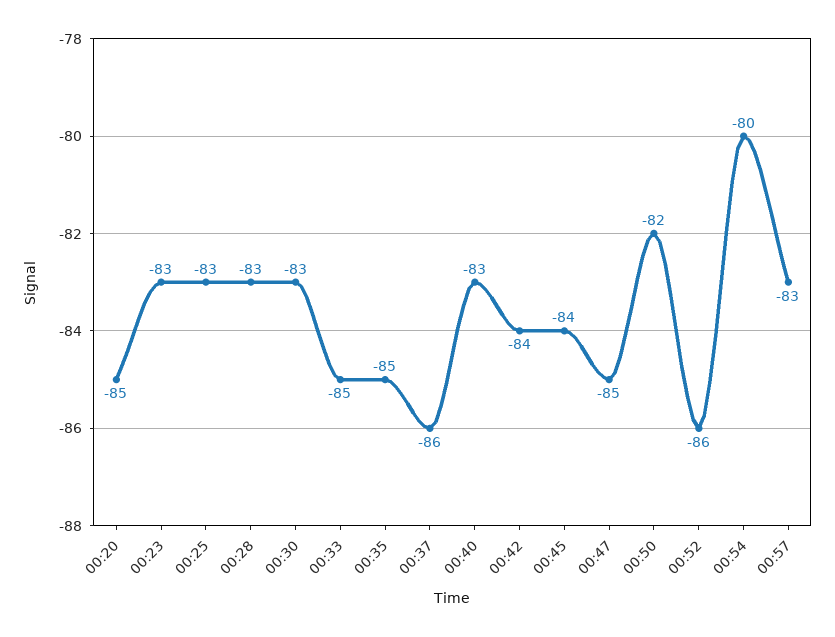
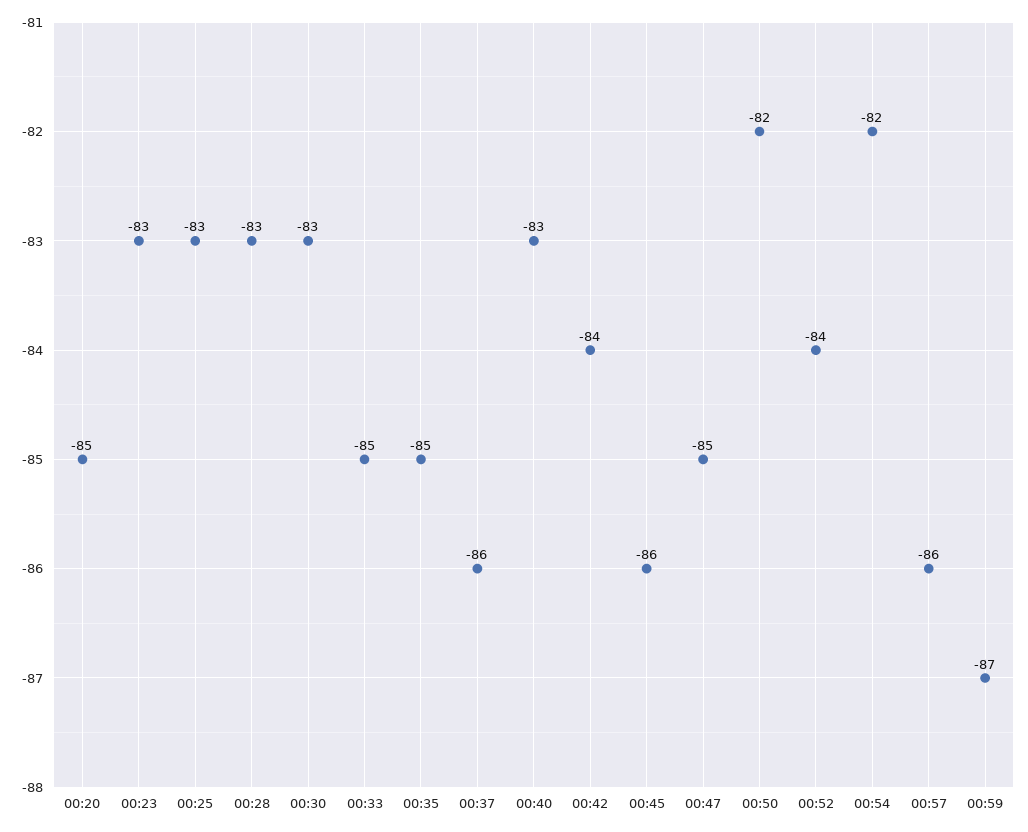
00:45: -84 -> -86
00:52: -86 -> -84
00:54: -80 -> -82
00:57: -83 -> -86
00:59: none -> -87

